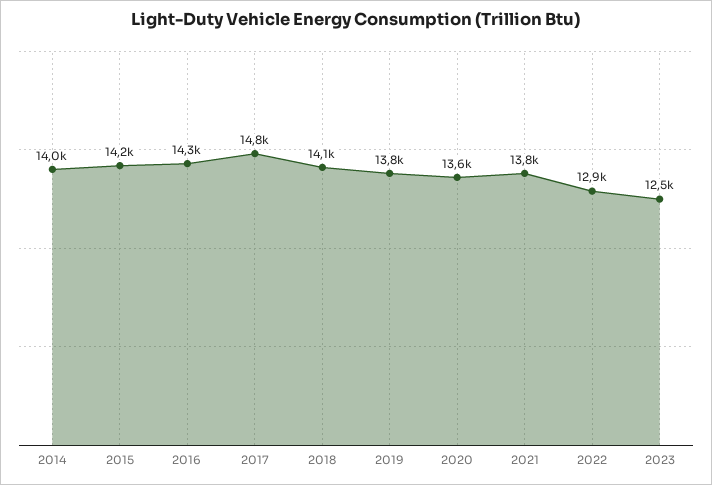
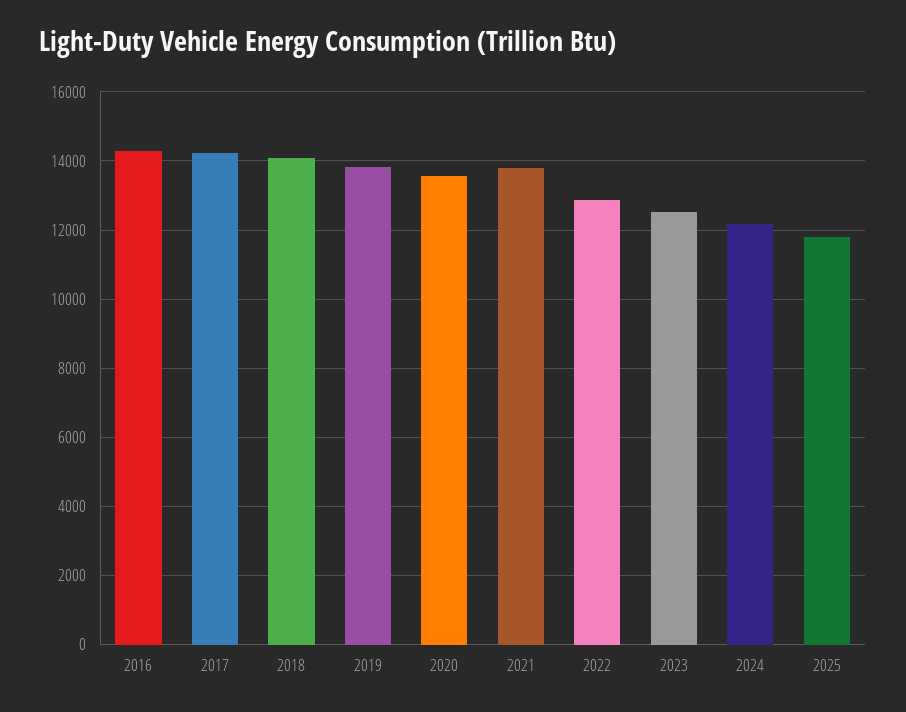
2014: 14000 -> none
2015: 14200 -> none
2017: 14800 -> 14200
2024: none -> 12200
2025: none -> 11800

